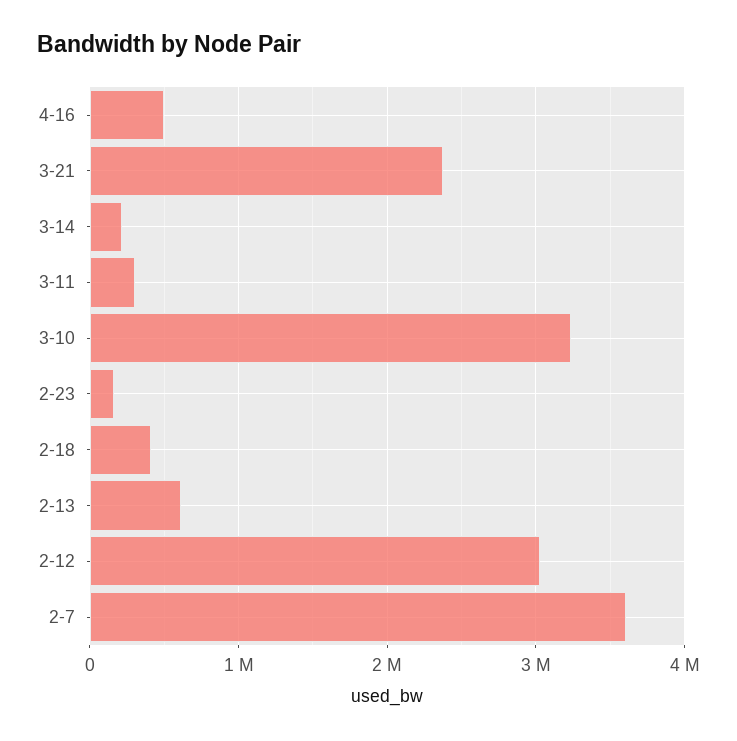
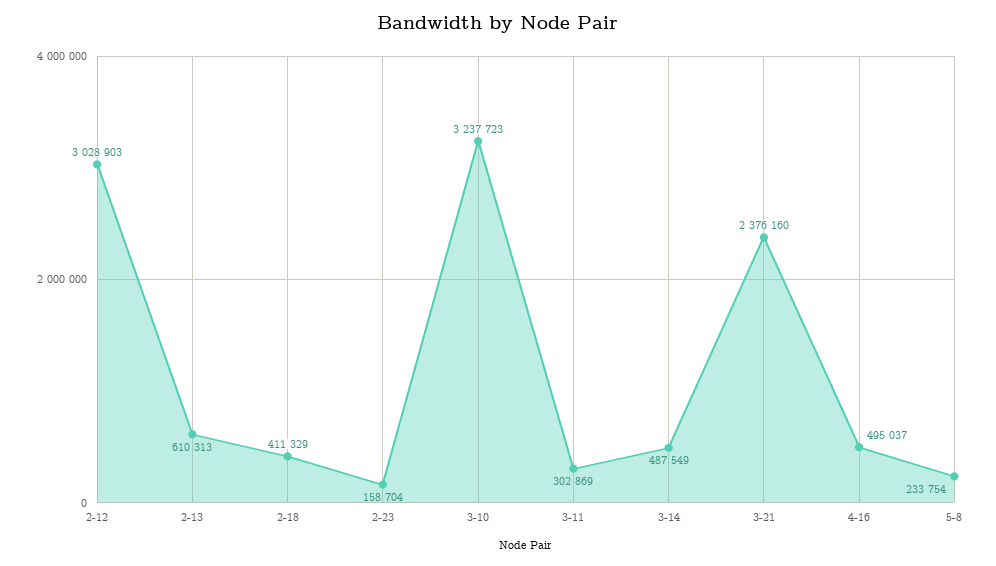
3-14: 200000 -> 487549
2-7: 3600000 -> none
5-8: none -> 233754

